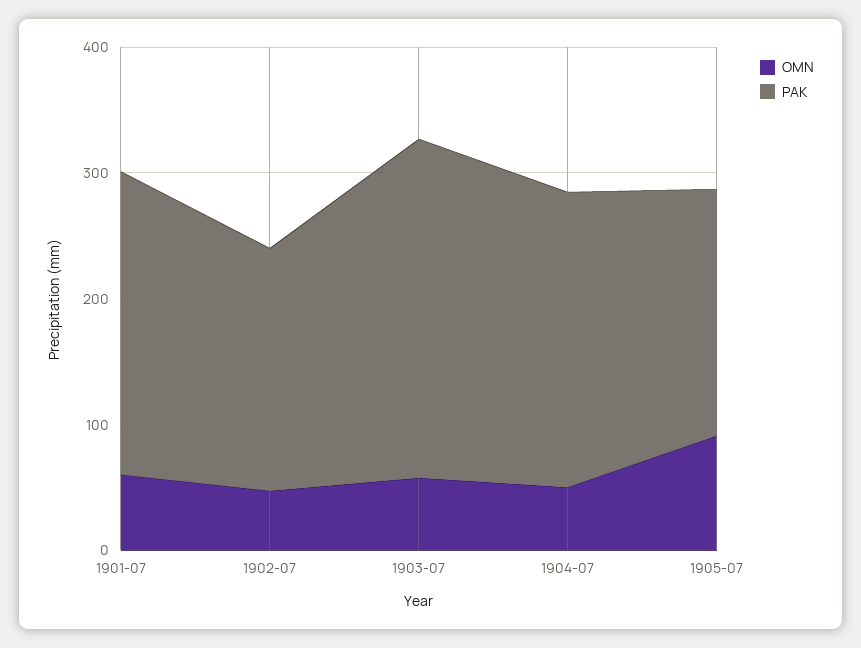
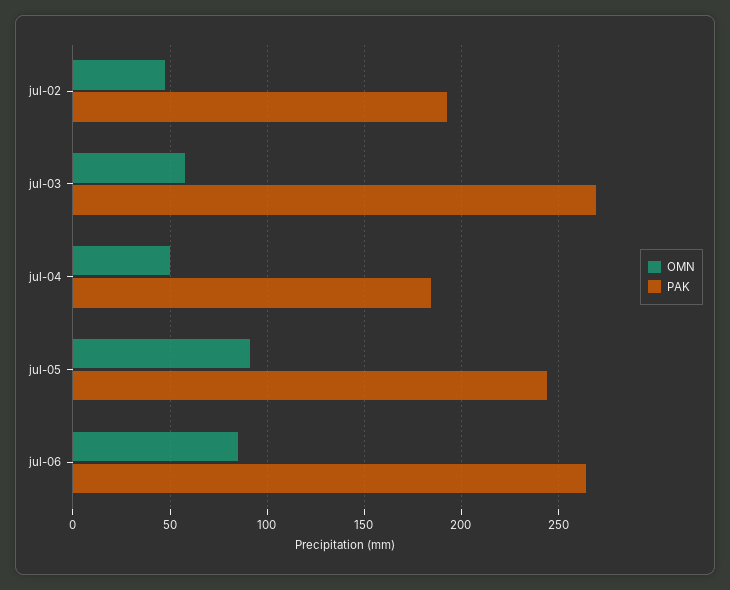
OMN, 1901-07: 60 -> none
PAK, 1901-07: 240 -> none
PAK, 1904-07: 240 -> 185
PAK, 1905-07: 200 -> 245
OMN, jul-06: none -> 85
PAK, jul-06: none -> 265

